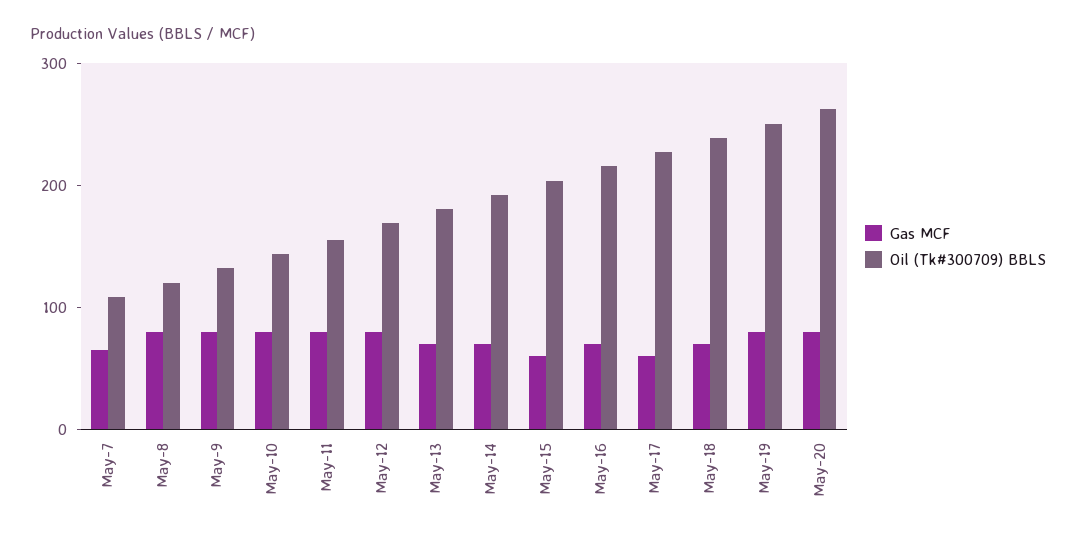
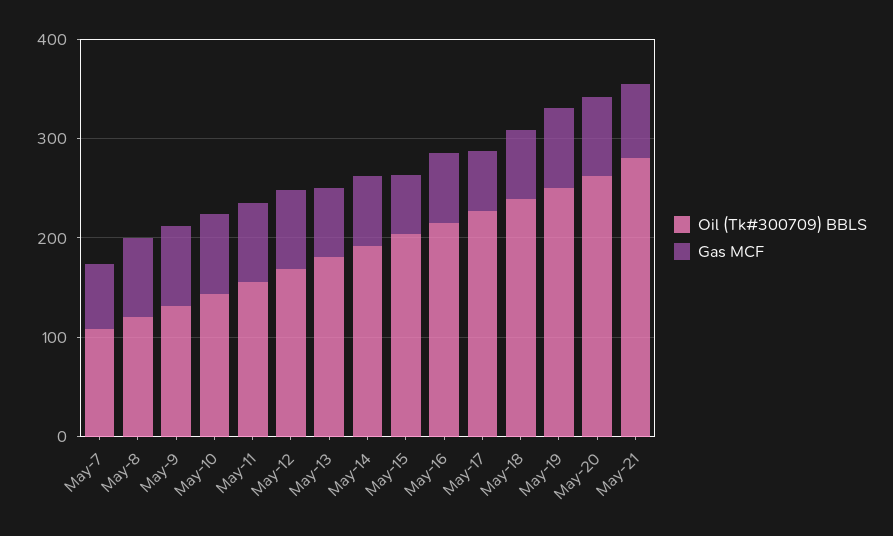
Oil (Tk#300709) BBLS, May-21: none -> 280
Gas MCF, May-21: none -> 80

